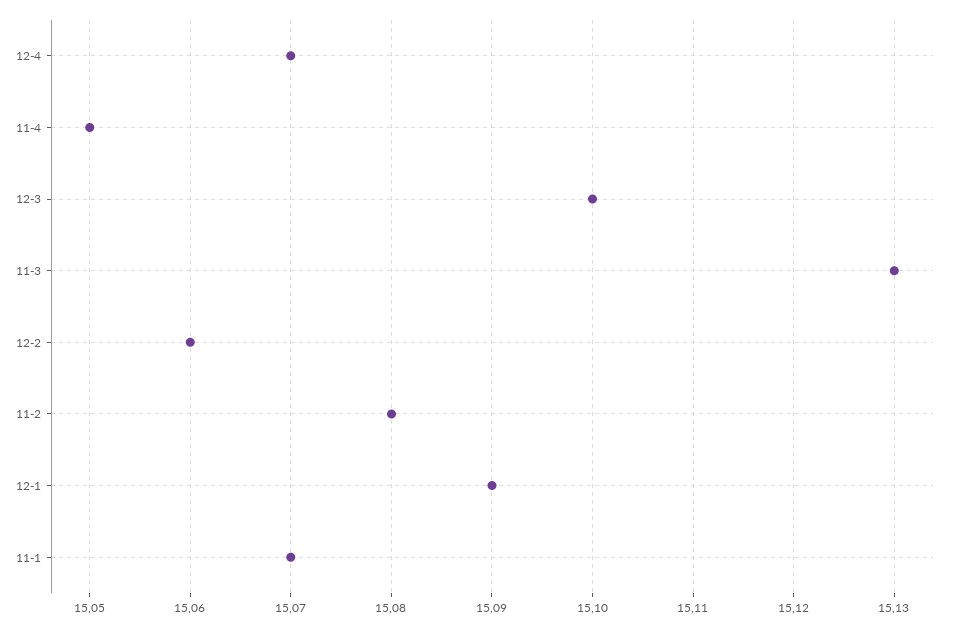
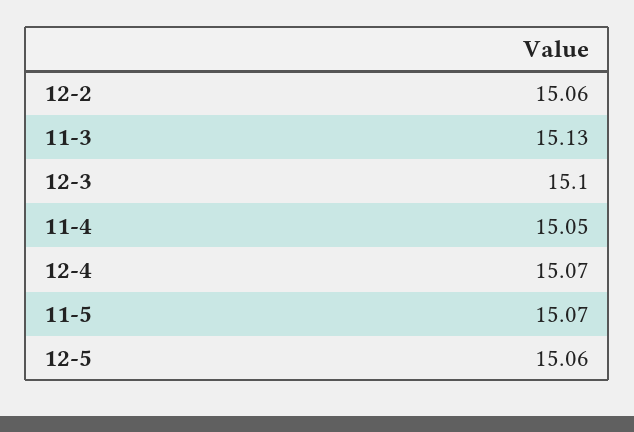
11-2: 15.08 -> none
12-1: 15.09 -> none
11-1: 15.07 -> none
11-5: none -> 15.07
12-5: none -> 15.06

